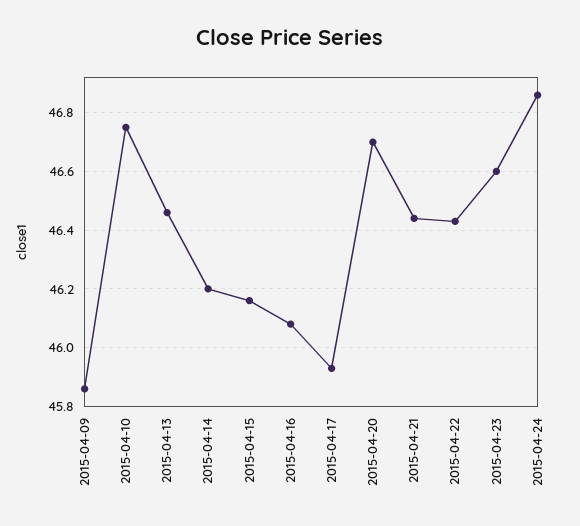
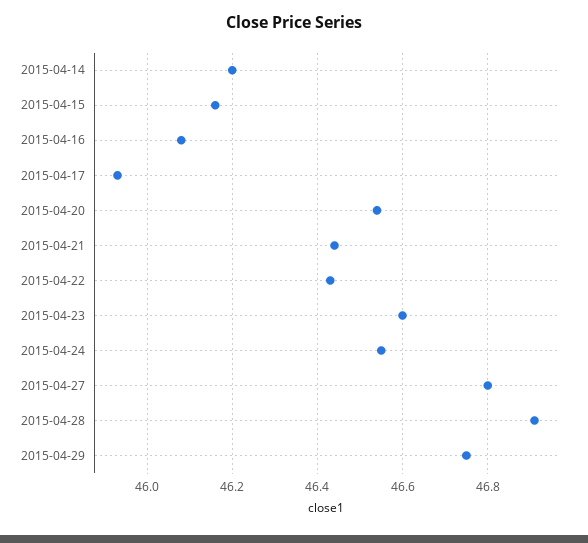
2015-04-09: 45.85 -> none
2015-04-10: 46.75 -> none
2015-04-13: 46.45 -> none
2015-04-20: 46.7 -> 46.55
2015-04-24: 46.85 -> 46.55
2015-04-27: none -> 46.8
2015-04-28: none -> 46.9
2015-04-29: none -> 46.75

